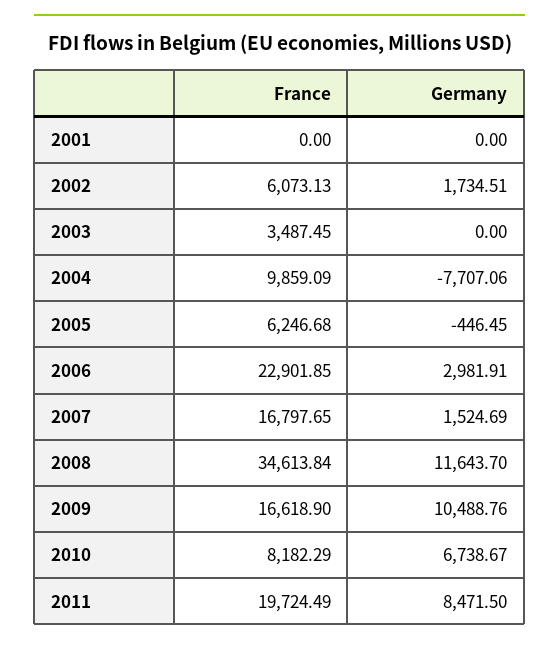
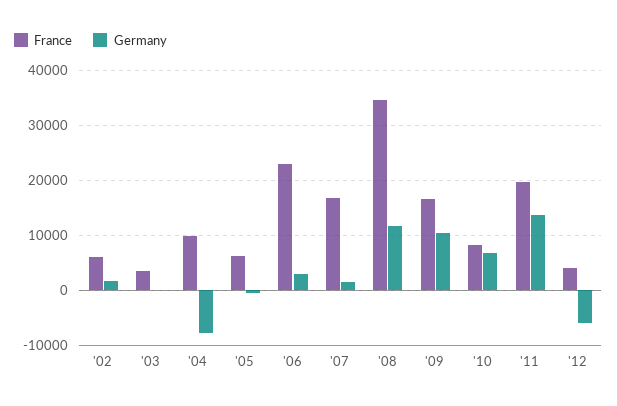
France, 2001: 0 -> none
Germany, 2001: 0 -> none
Germany, 2011: 8471.5 -> 14000
France, '12: none -> 4000
Germany, '12: none -> -6000

